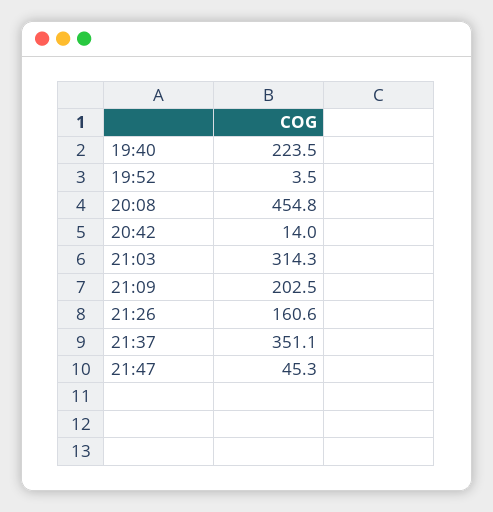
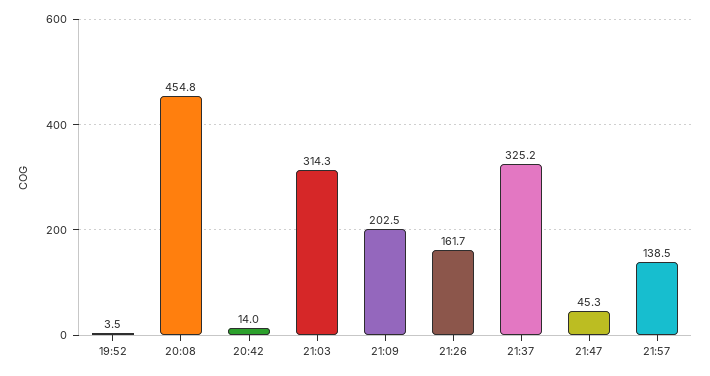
19:40: 223.5 -> none
21:26: 160.6 -> 161.7
21:37: 351.1 -> 325.2
21:57: none -> 138.5

